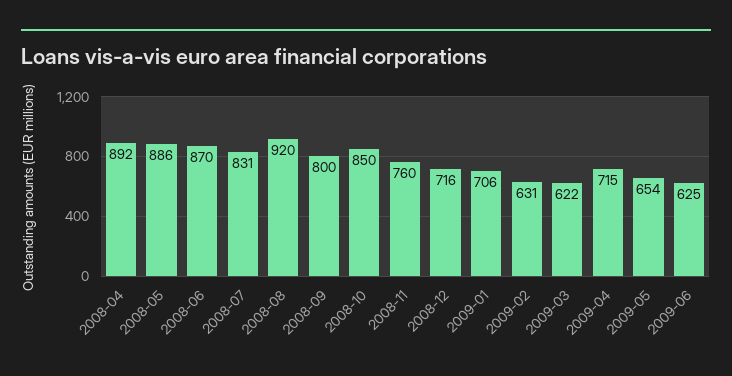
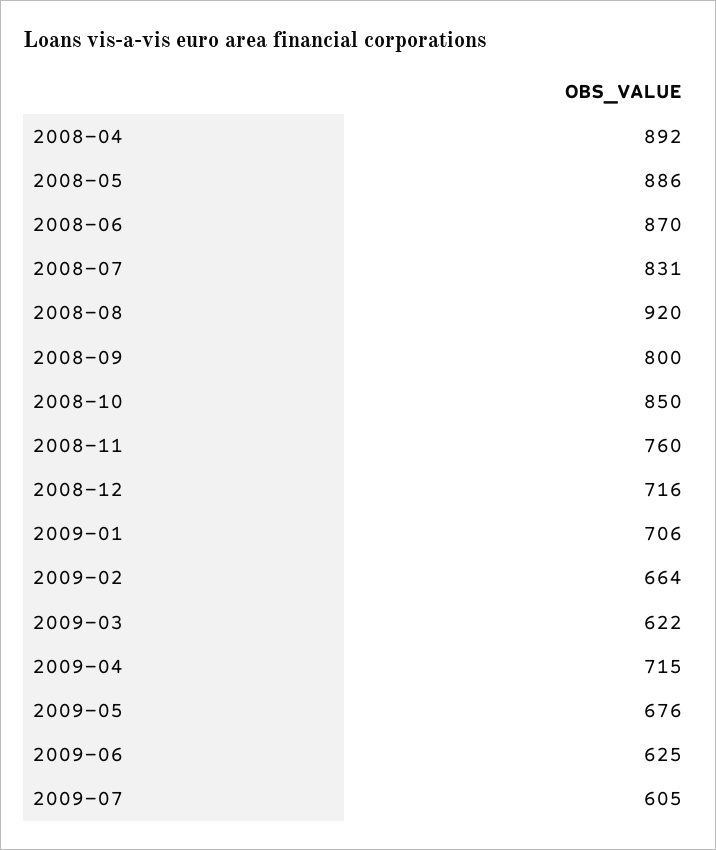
2009-02: 631 -> 664
2009-05: 654 -> 676
2009-07: none -> 605

